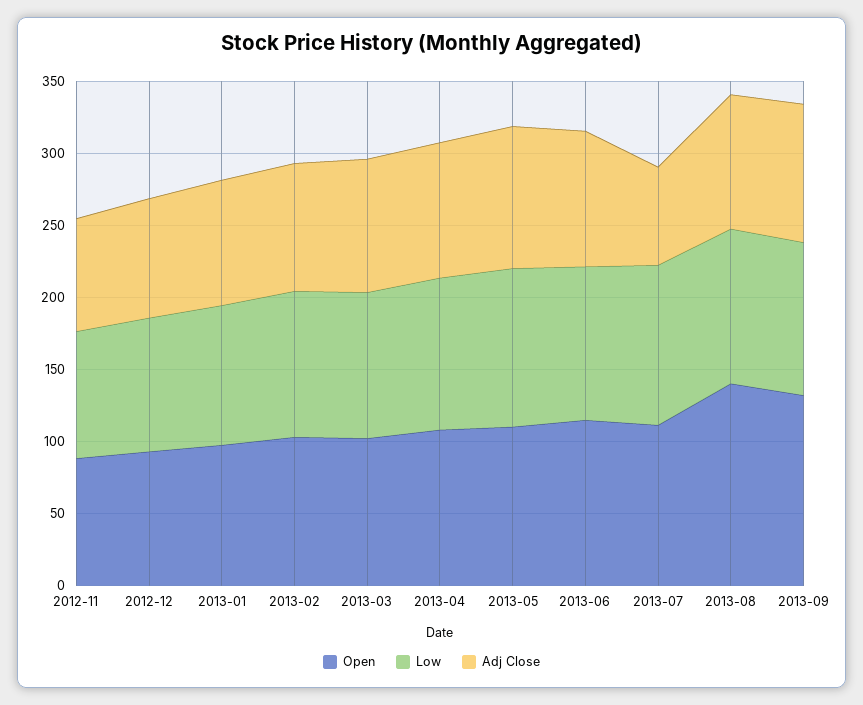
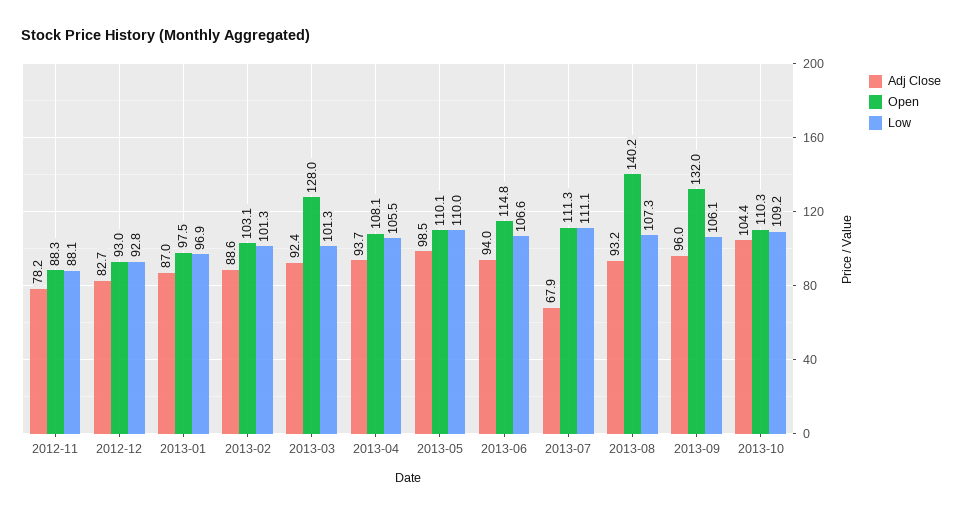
Open, 2013-03: 100 -> 128
Adj Close, 2013-10: none -> 104.4
Open, 2013-10: none -> 110.3
Low, 2013-10: none -> 109.2

